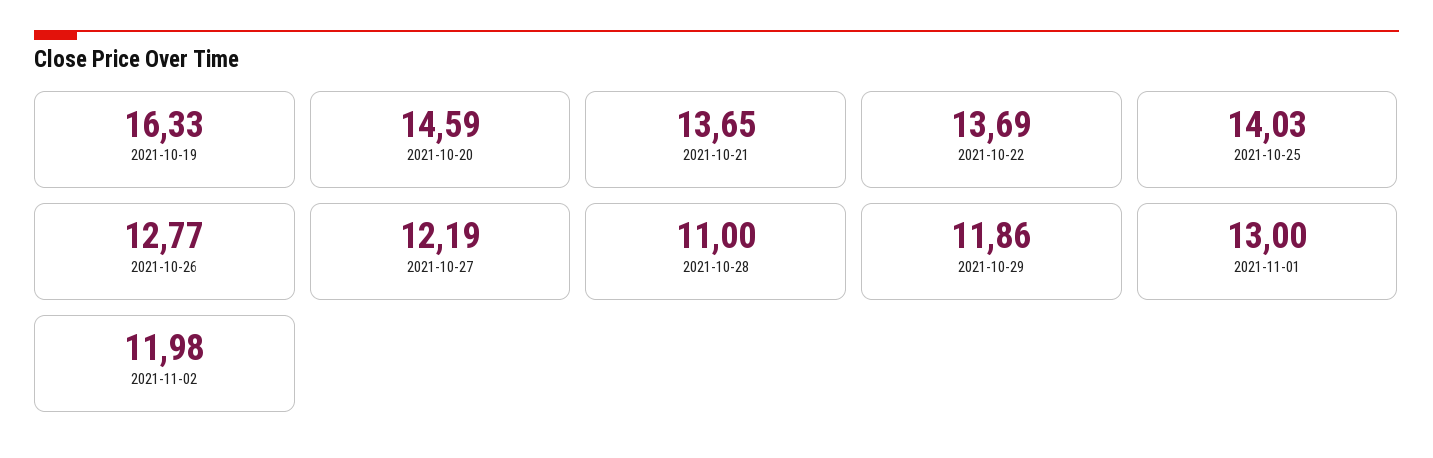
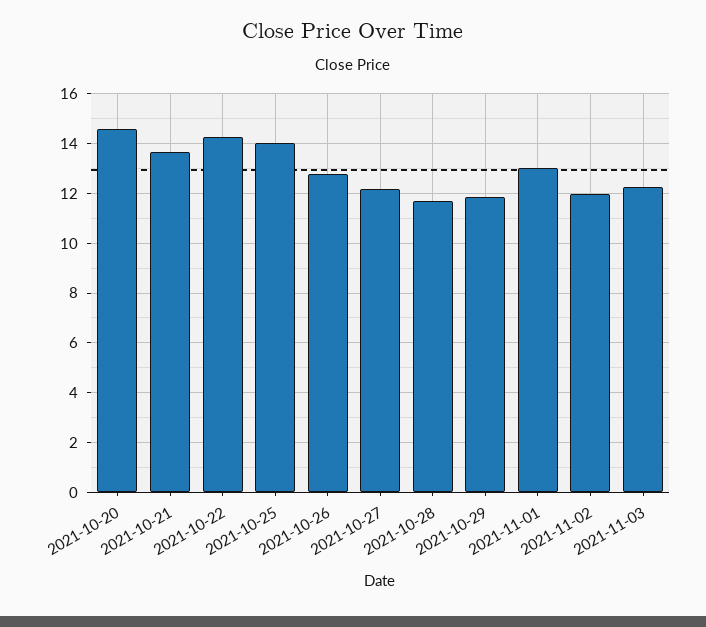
2021-10-19: 16.33 -> none
2021-10-22: 13.69 -> 14.25
2021-10-28: 11 -> 11.75
2021-11-03: none -> 12.25

